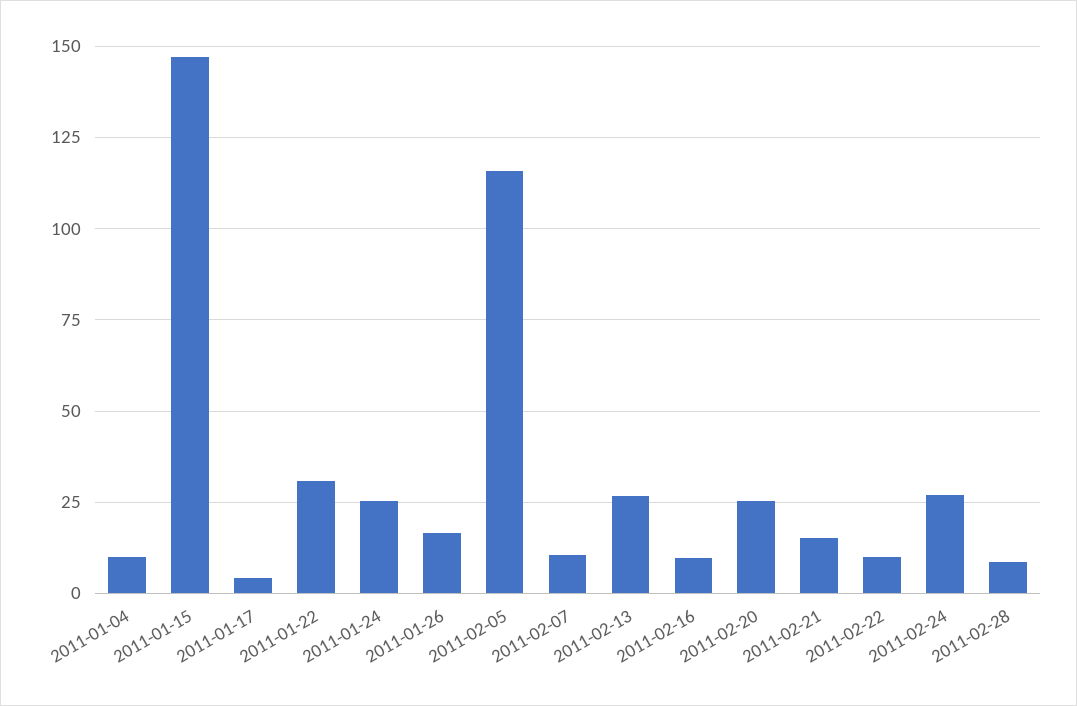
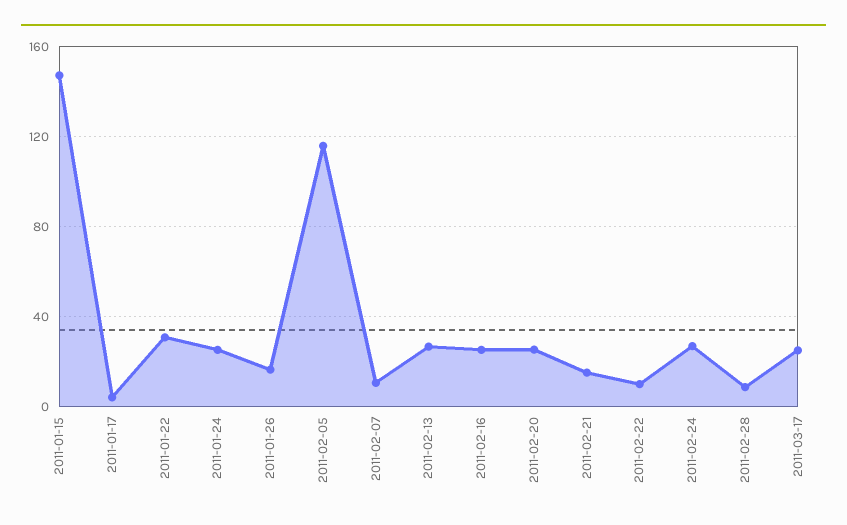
2011-01-04: 10 -> none
2011-02-16: 10 -> 25
2011-03-17: none -> 25

